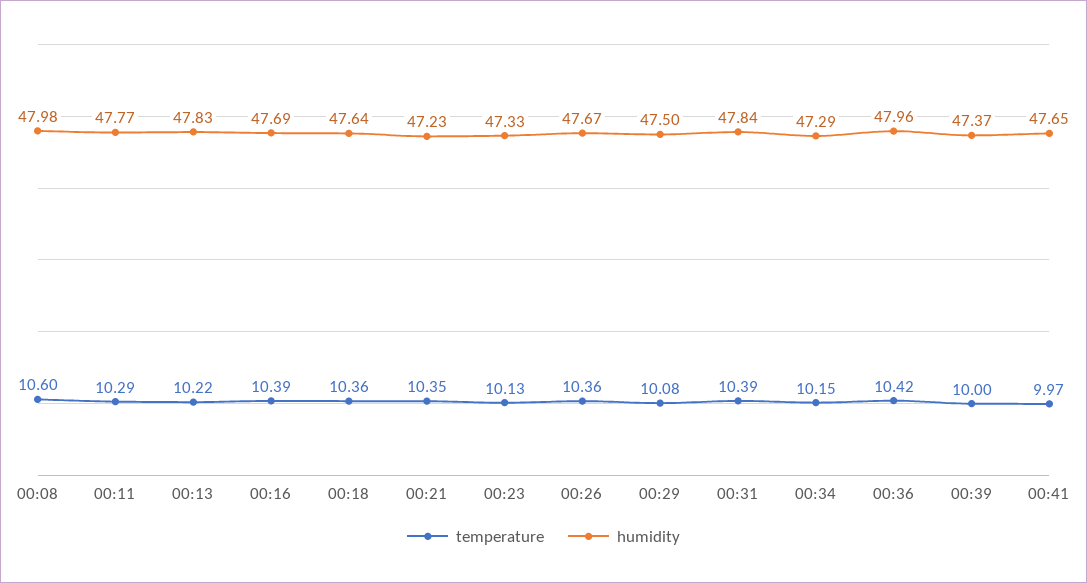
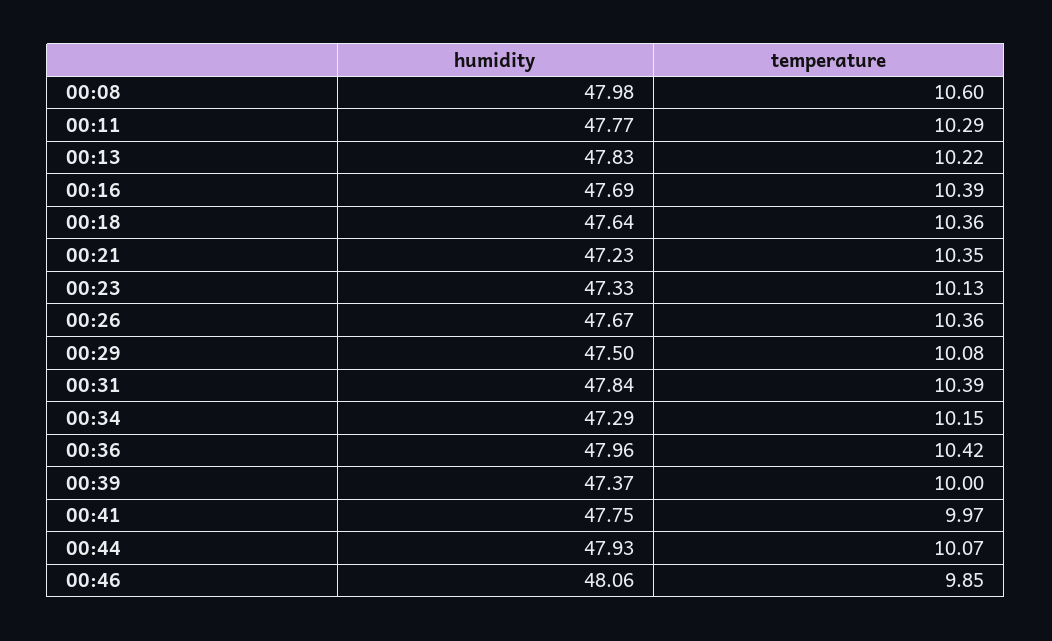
humidity, 00:41: 47.65 -> 47.75
humidity, 00:44: none -> 47.93
temperature, 00:44: none -> 10.07
humidity, 00:46: none -> 48.06
temperature, 00:46: none -> 9.85

